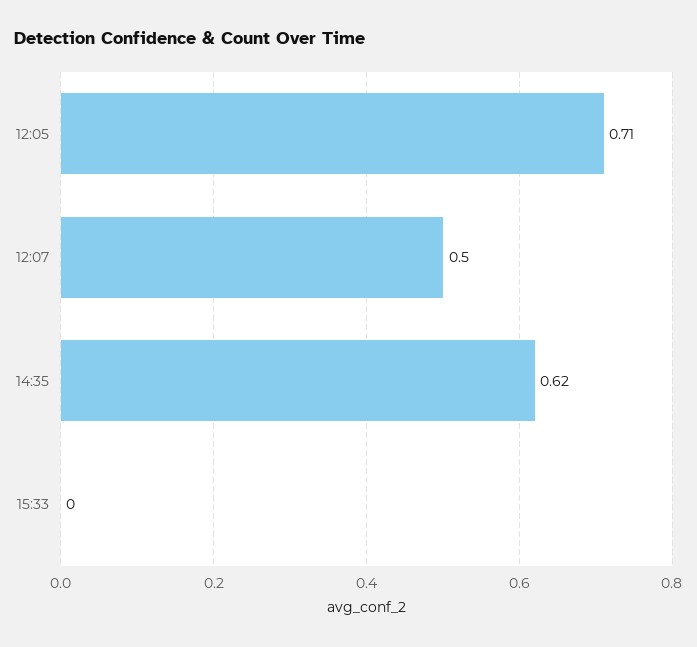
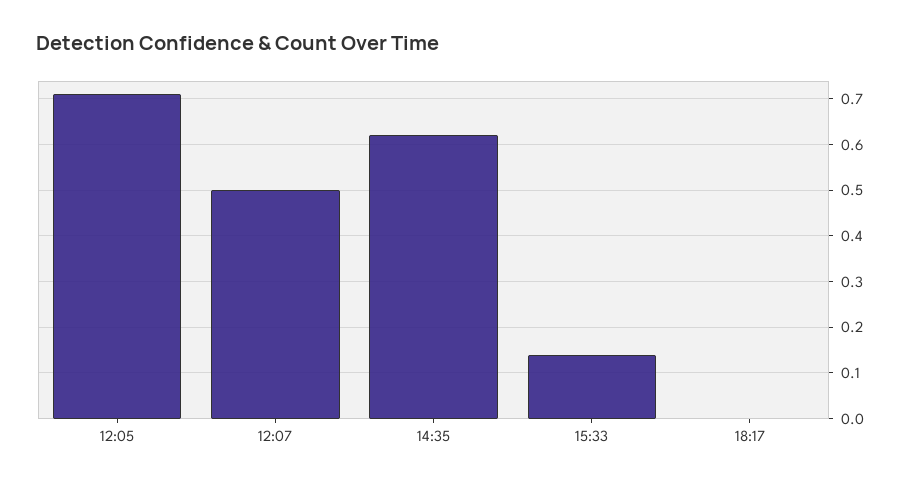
15:33: 0 -> 0.15
18:17: none -> 0

